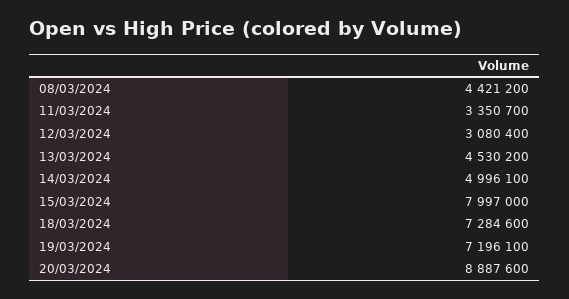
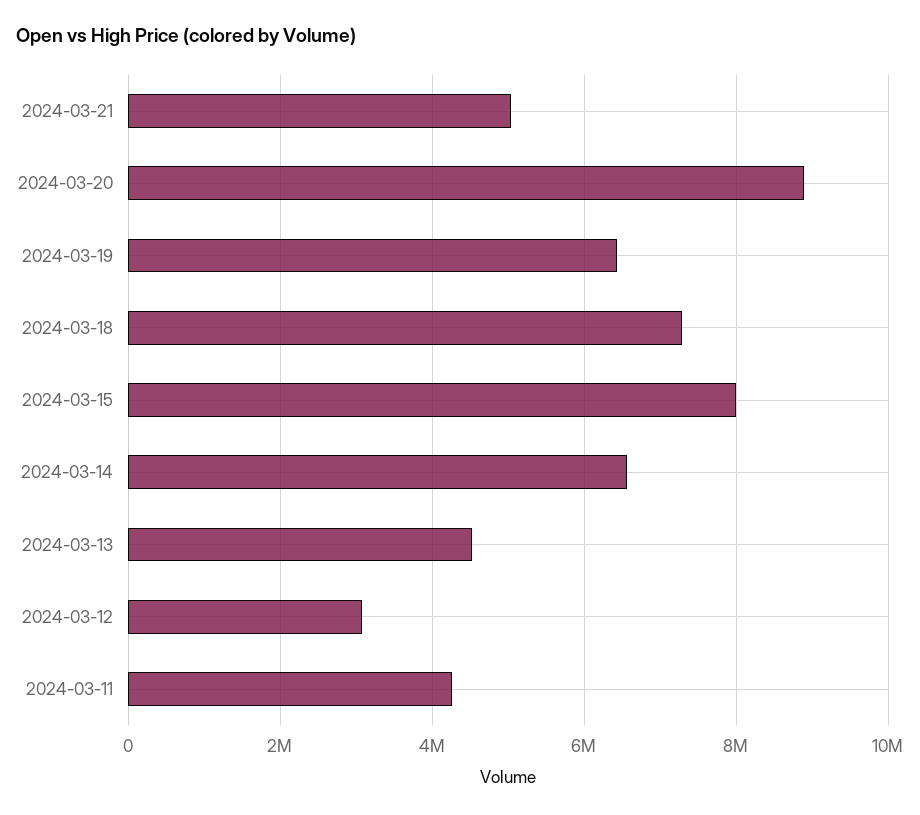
08/03/2024: 4421200 -> none
11/03/2024: 3350700 -> 4200000
14/03/2024: 4996100 -> 6600000
19/03/2024: 7196100 -> 6400000
2024-03-21: none -> 5000000

